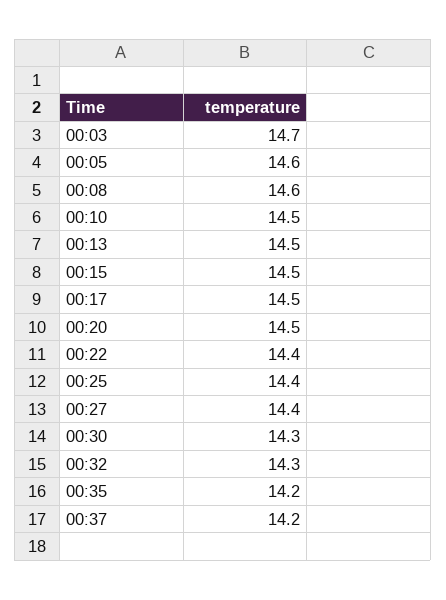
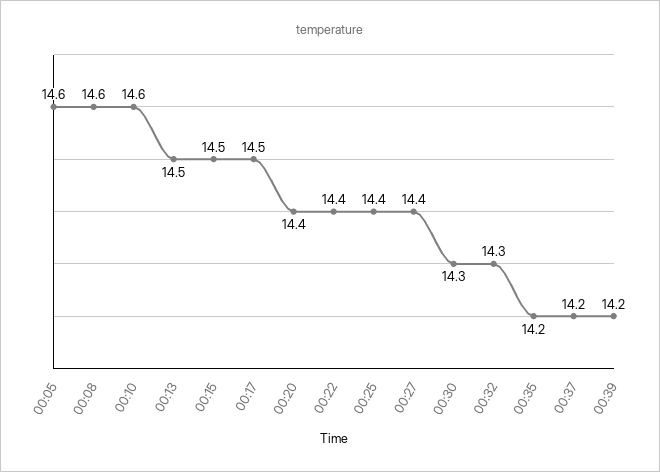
00:03: 14.7 -> none
00:10: 14.5 -> 14.6
00:20: 14.5 -> 14.4
00:39: none -> 14.2

